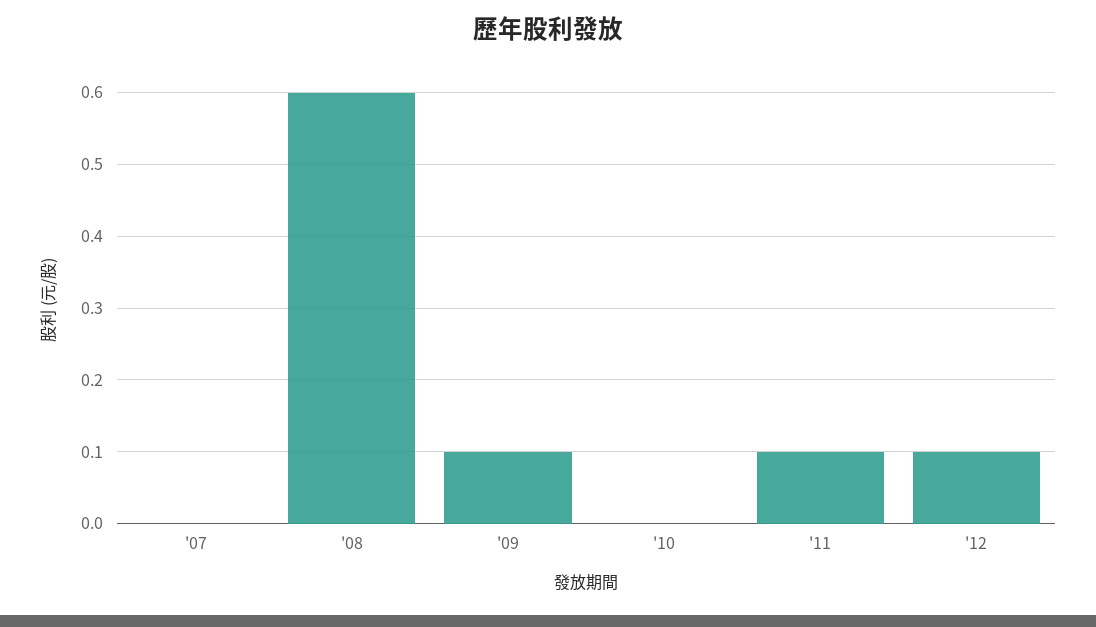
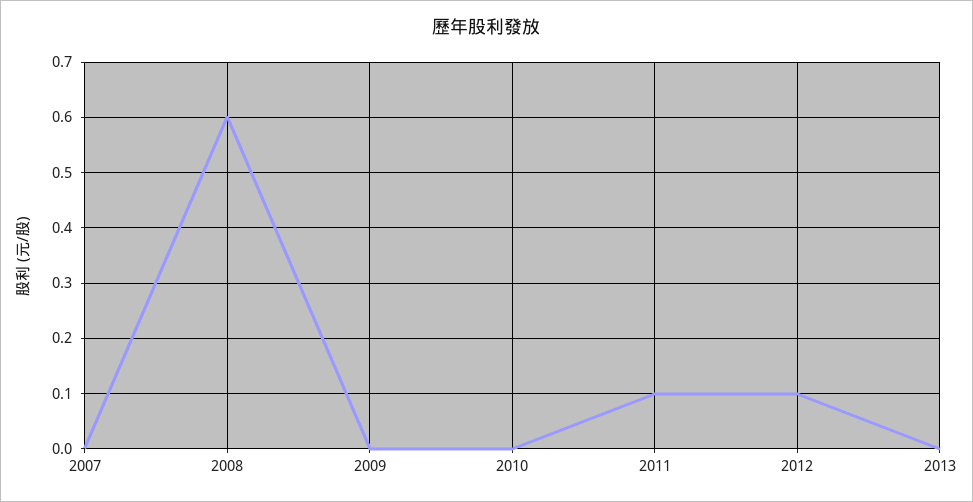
'09: 0.1 -> 0
2013: none -> 0

